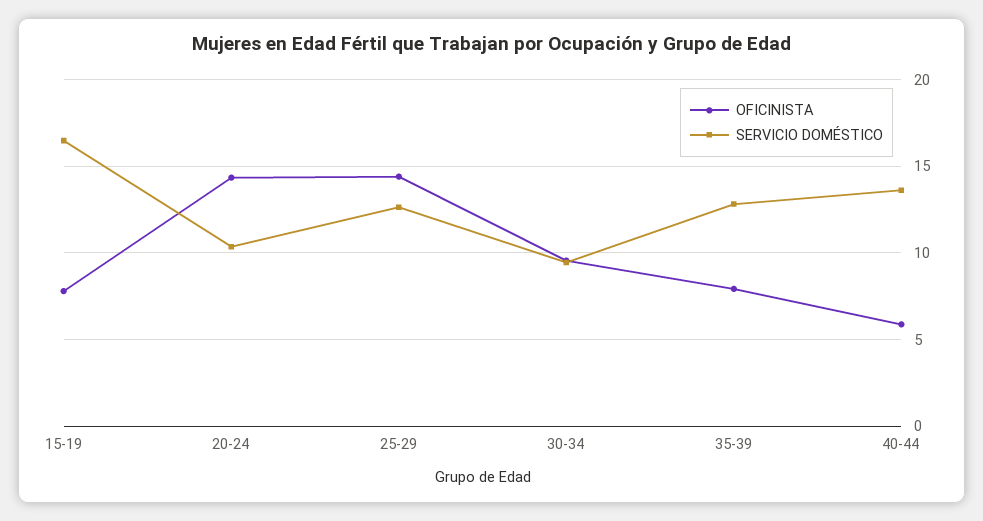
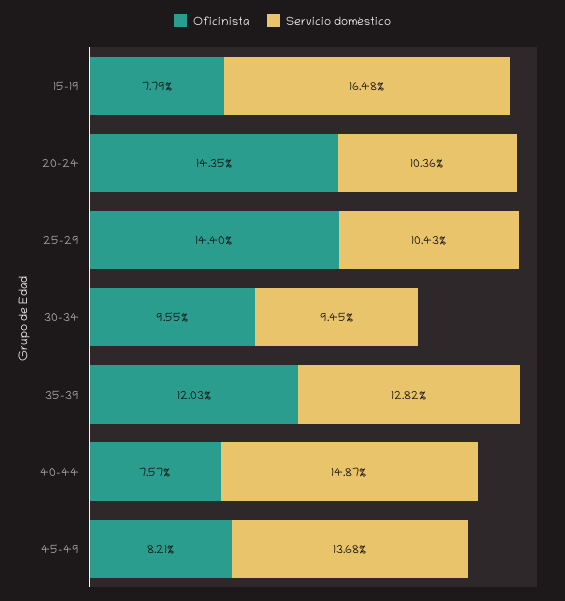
SERVICIO DOMÉSTICO, 25-29: 12.5 -> 10.43
OFICINISTA, 35-39: 8 -> 12.03
OFICINISTA, 40-44: 6 -> 7.57
SERVICIO DOMÉSTICO, 40-44: 13.5 -> 14.87
OFICINISTA, 45-49: none -> 8.21
SERVICIO DOMÉSTICO, 45-49: none -> 13.68

